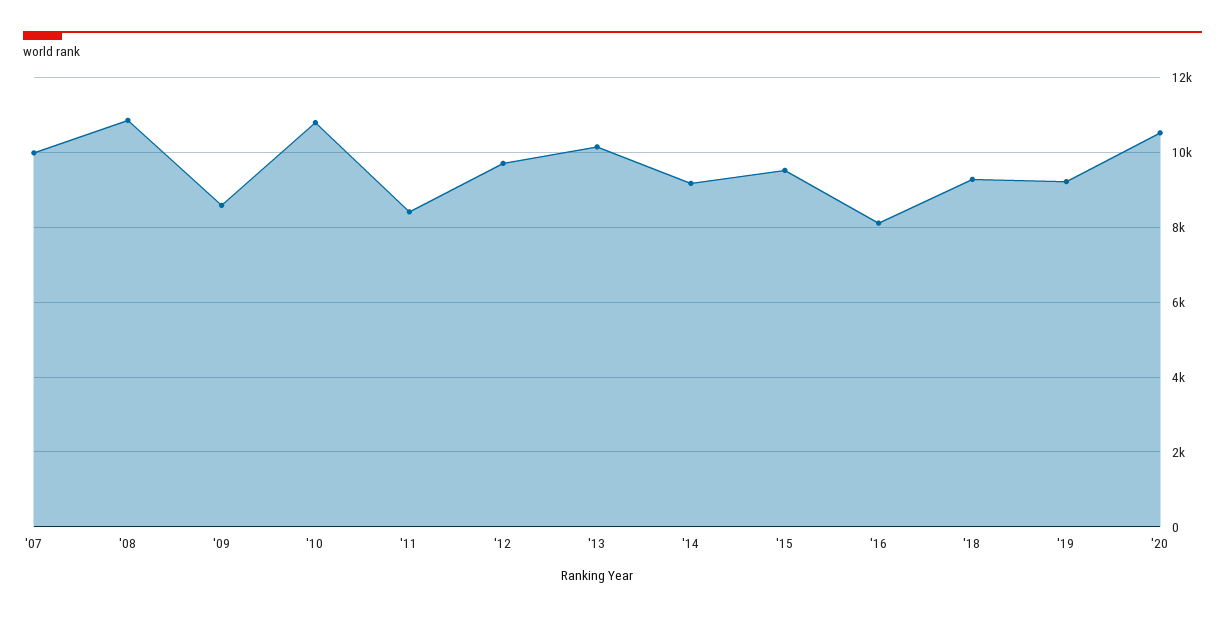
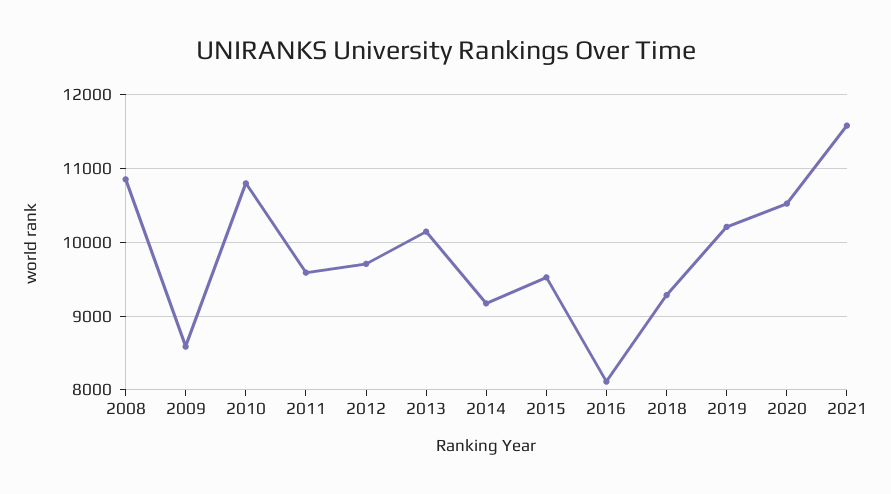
'07: 10000 -> none
'11: 8400 -> 9600
'19: 9200 -> 10200
2021: none -> 11600

